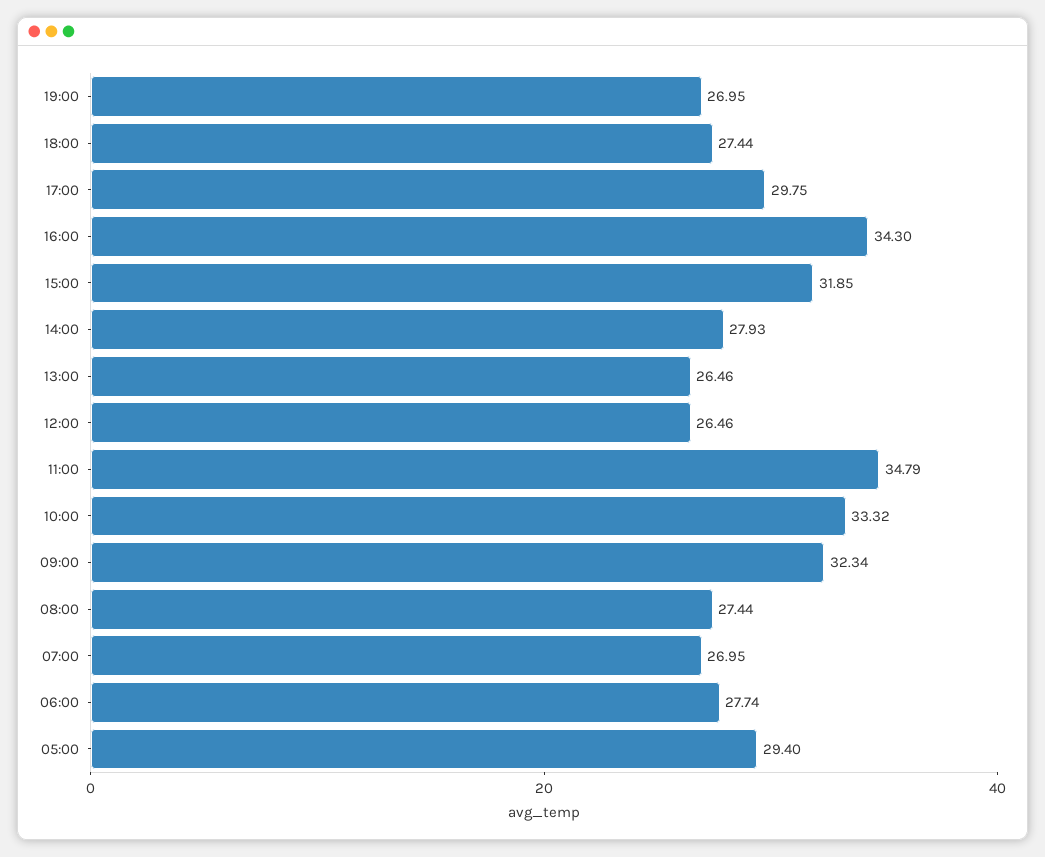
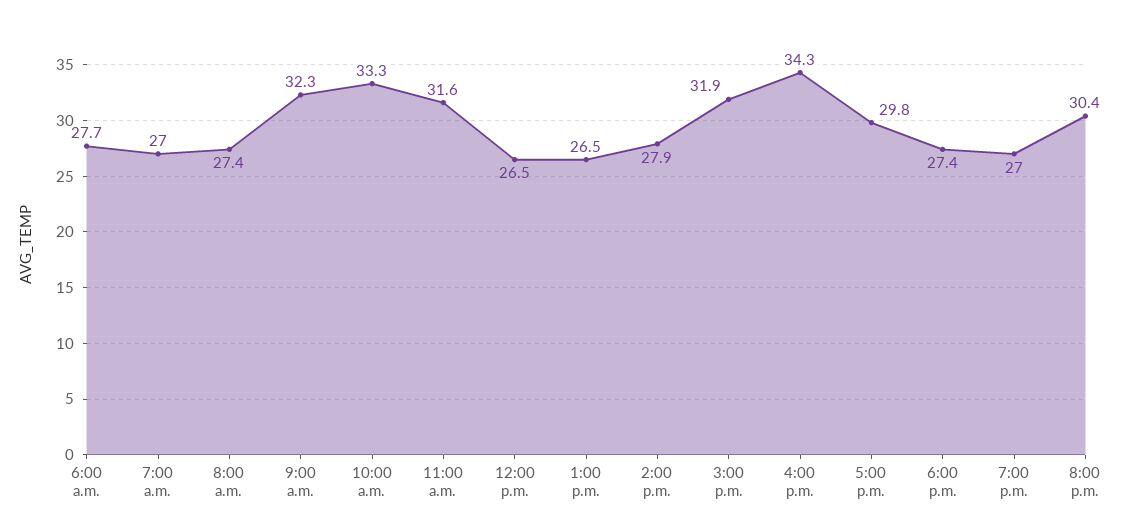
11:00: 34.79 -> 31.6
05:00: 29.4 -> none
8:00 p.m.: none -> 30.4

